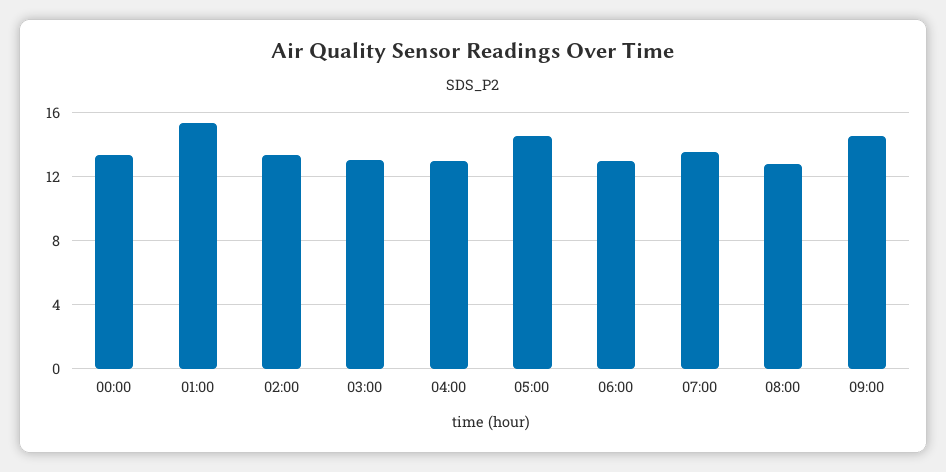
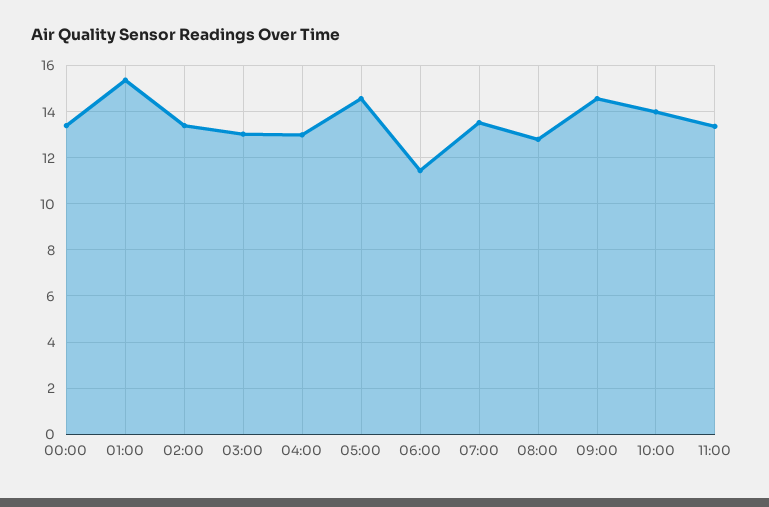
06:00: 13 -> 11.5
10:00: none -> 14
11:00: none -> 13.5

